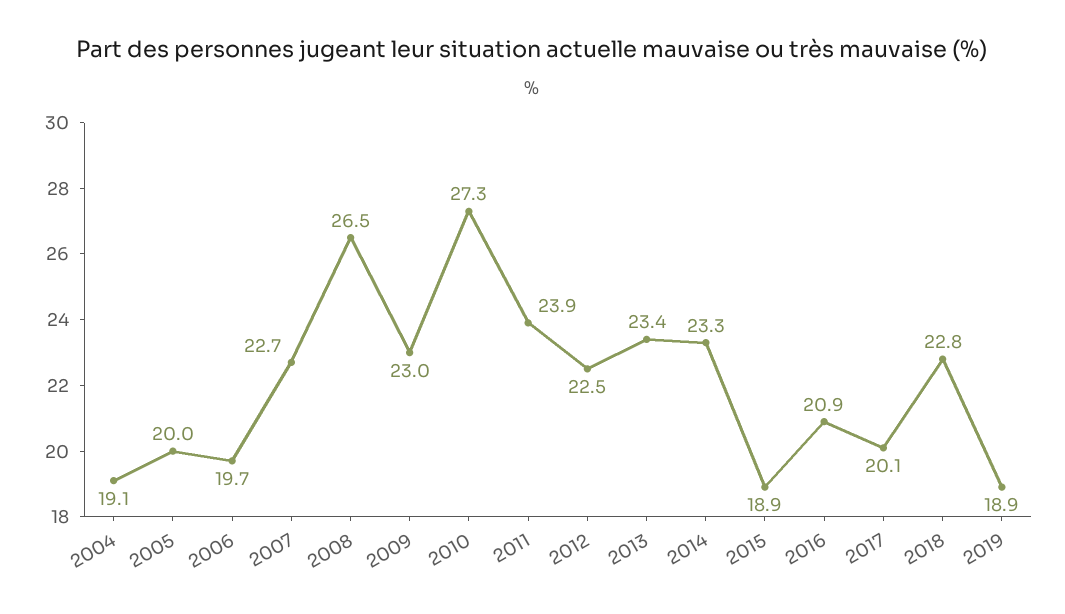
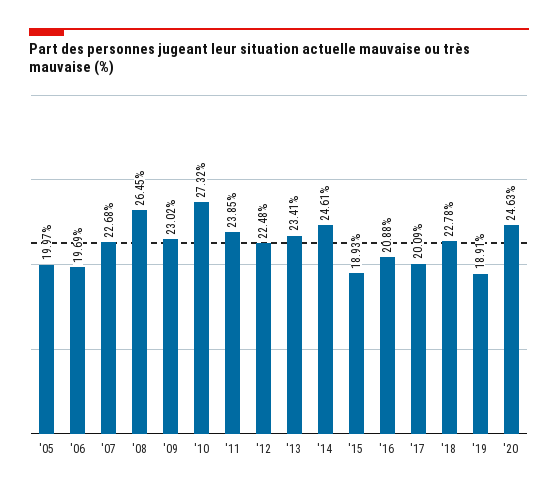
2004: 19.1 -> none
2014: 23.3 -> 24.61
'20: none -> 24.63

